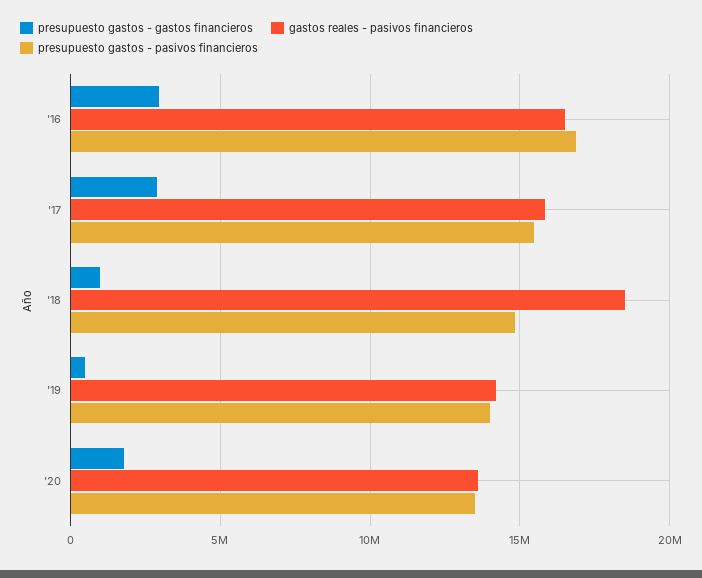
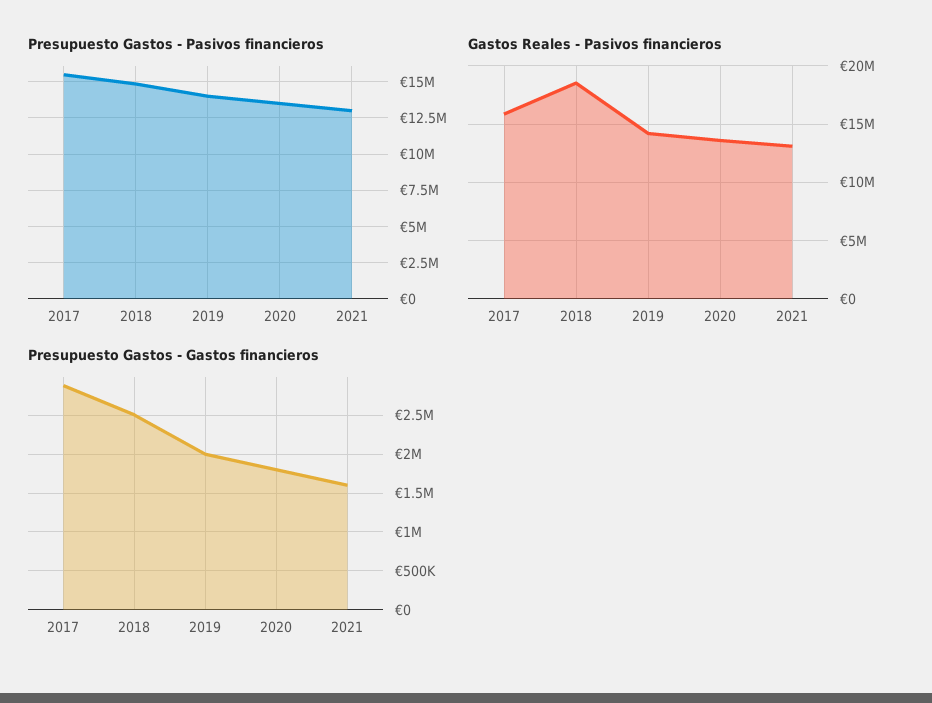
presupuesto gastos - gastos financieros, '16: 3000000 -> none
gastos reales - pasivos financieros, '16: 16500000 -> none
presupuesto gastos - pasivos financieros, '16: 17000000 -> none
presupuesto gastos - gastos financieros, '18: 1000000 -> 2500000
presupuesto gastos - gastos financieros, '19: 500000 -> 2000000
presupuesto gastos - pasivos financieros, 2021: none -> 13000000
gastos reales - pasivos financieros, 2021: none -> 13000000
presupuesto gastos - gastos financieros, 2021: none -> 1600000

